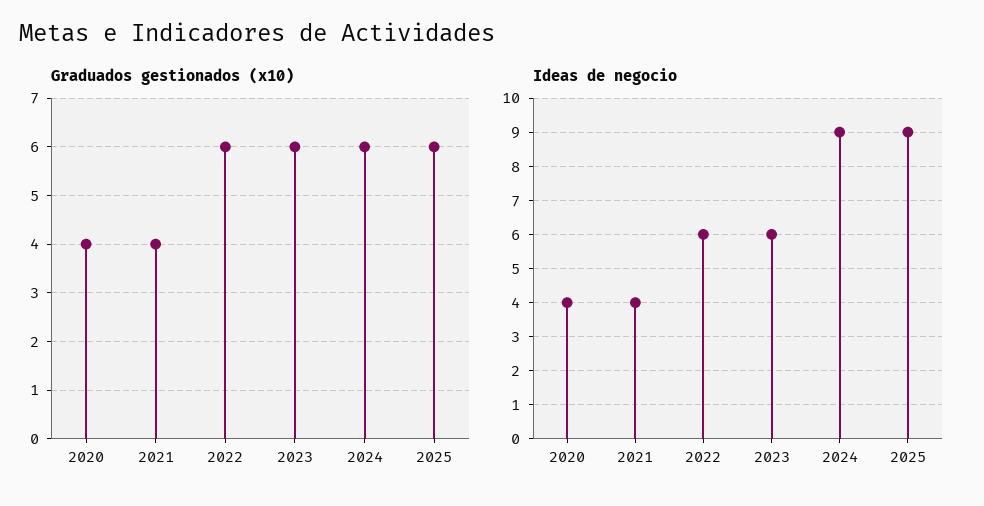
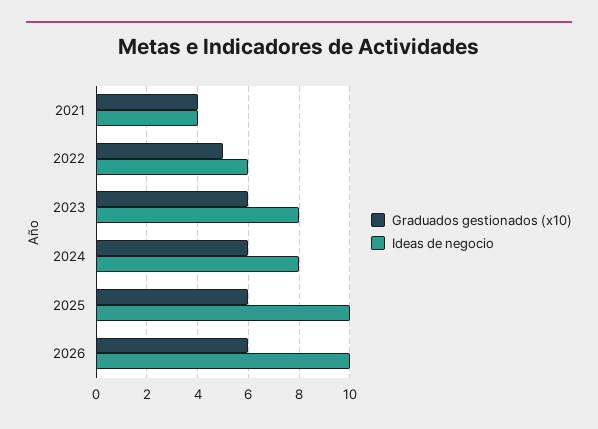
Graduados gestionados (x10), 2020: 4 -> none
Graduados gestionados (x10), 2022: 6 -> 5
Ideas de negocio, 2020: 4 -> none
Ideas de negocio, 2023: 6 -> 8
Ideas de negocio, 2024: 9 -> 8
Ideas de negocio, 2025: 9 -> 10
Graduados gestionados (x10), 2026: none -> 6
Ideas de negocio, 2026: none -> 10

